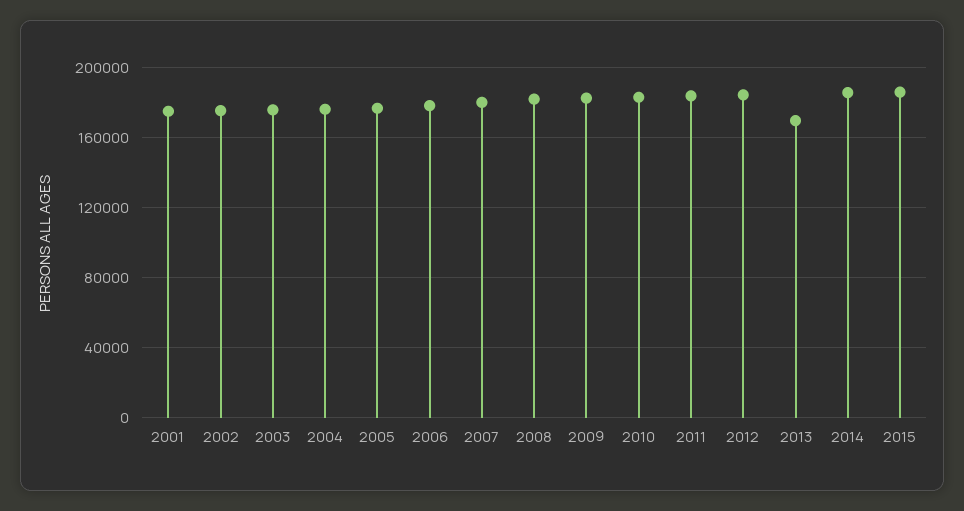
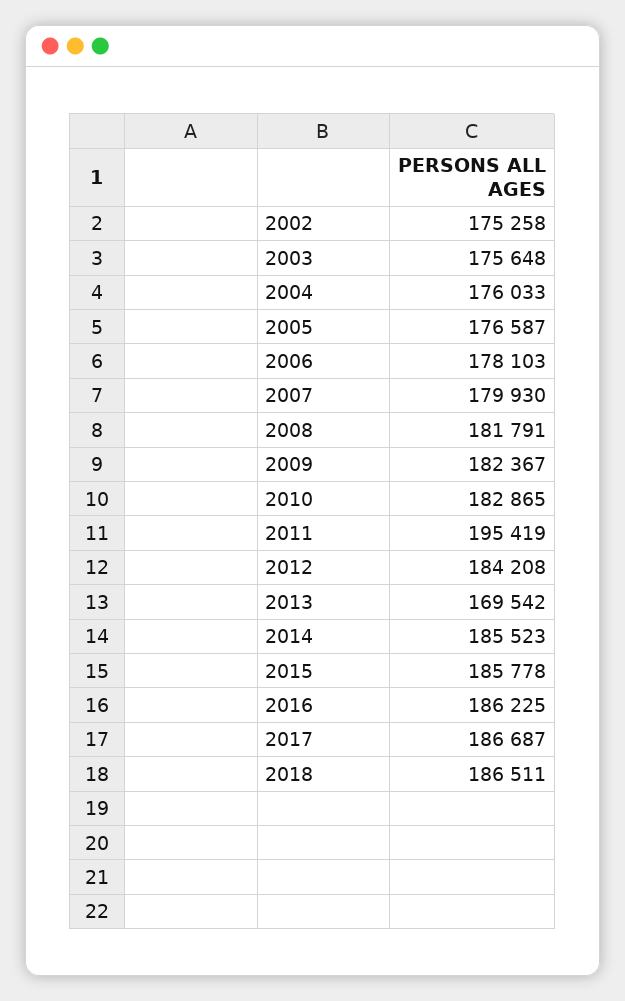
2001: 175000 -> none
2011: 185000 -> 195419
2016: none -> 186225
2017: none -> 186687
2018: none -> 186511

